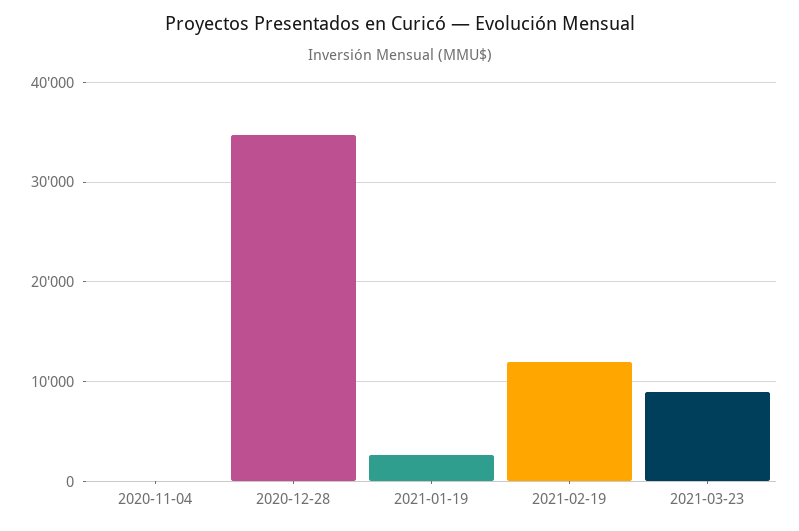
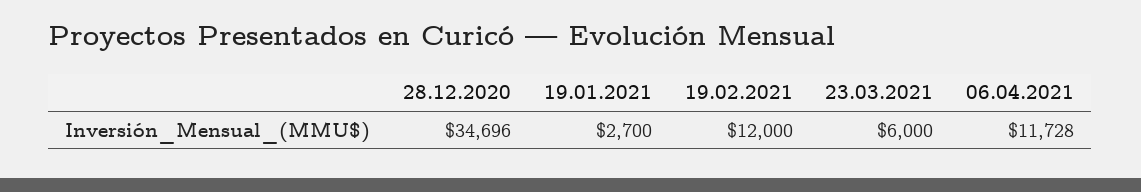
2020-11-04: 0 -> none
2021-03-23: 9000 -> 6000
06.04.2021: none -> 11728

